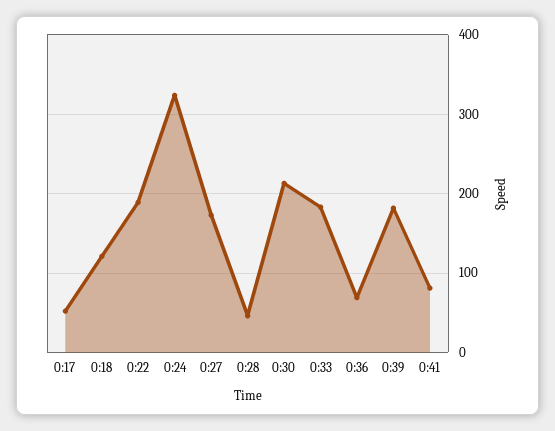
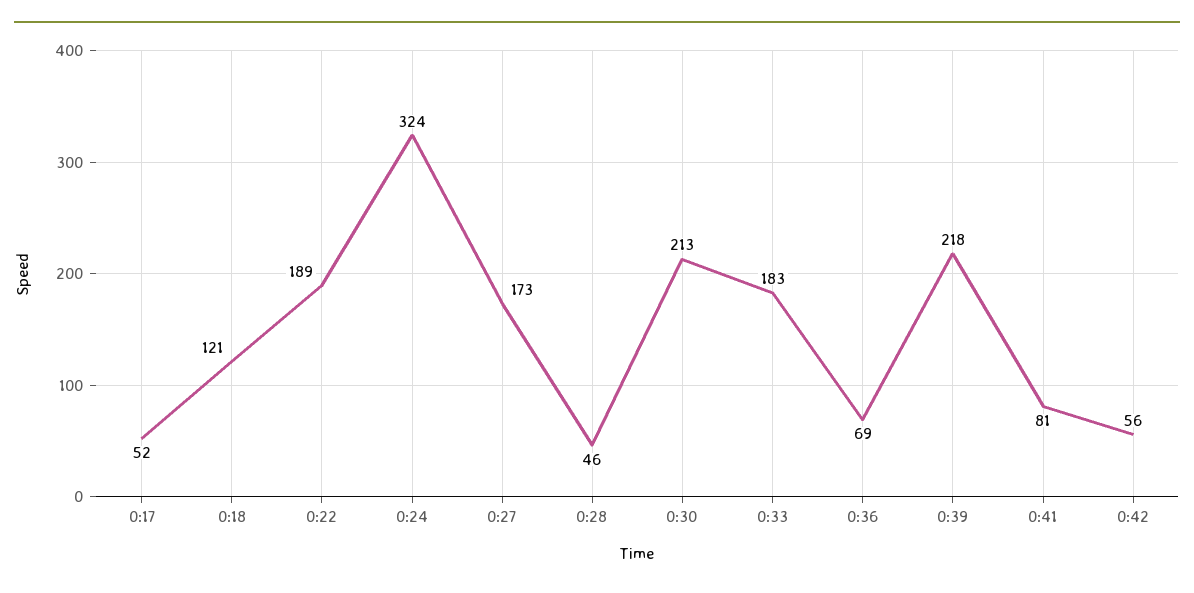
0:39: 180 -> 218
0:42: none -> 56

